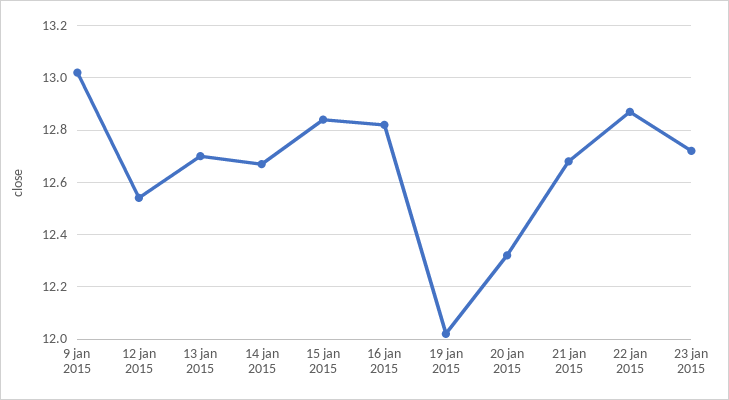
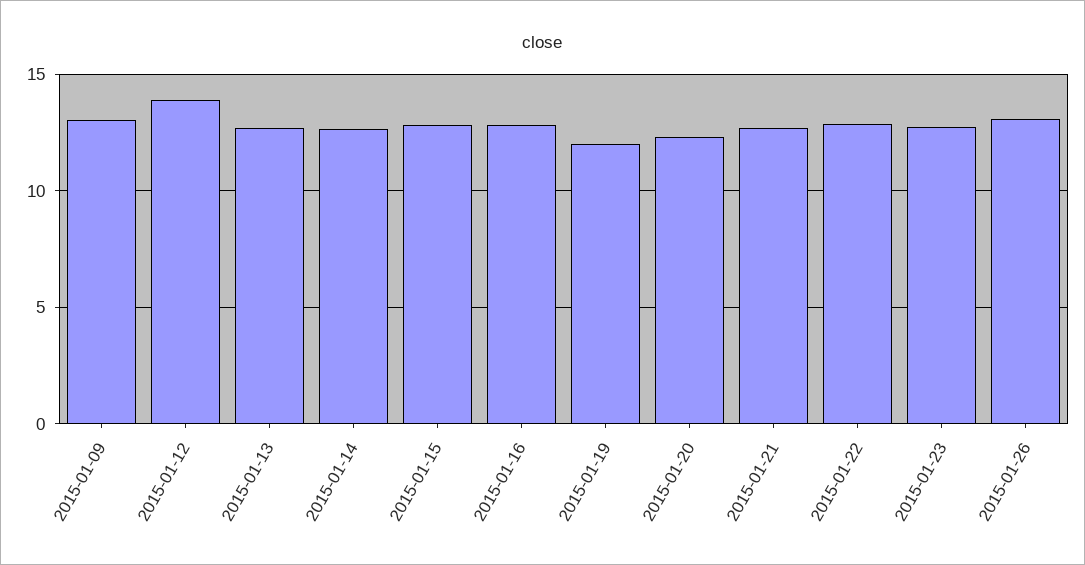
12 jan 2015: 12.55 -> 14
2015-01-26: none -> 13

